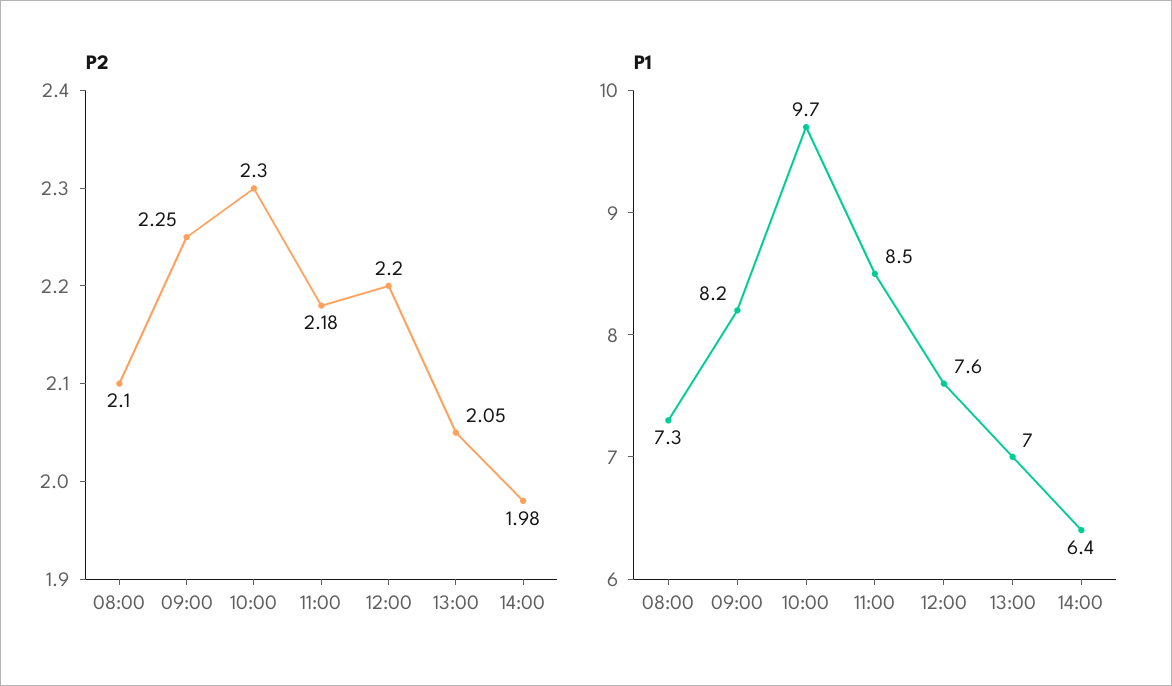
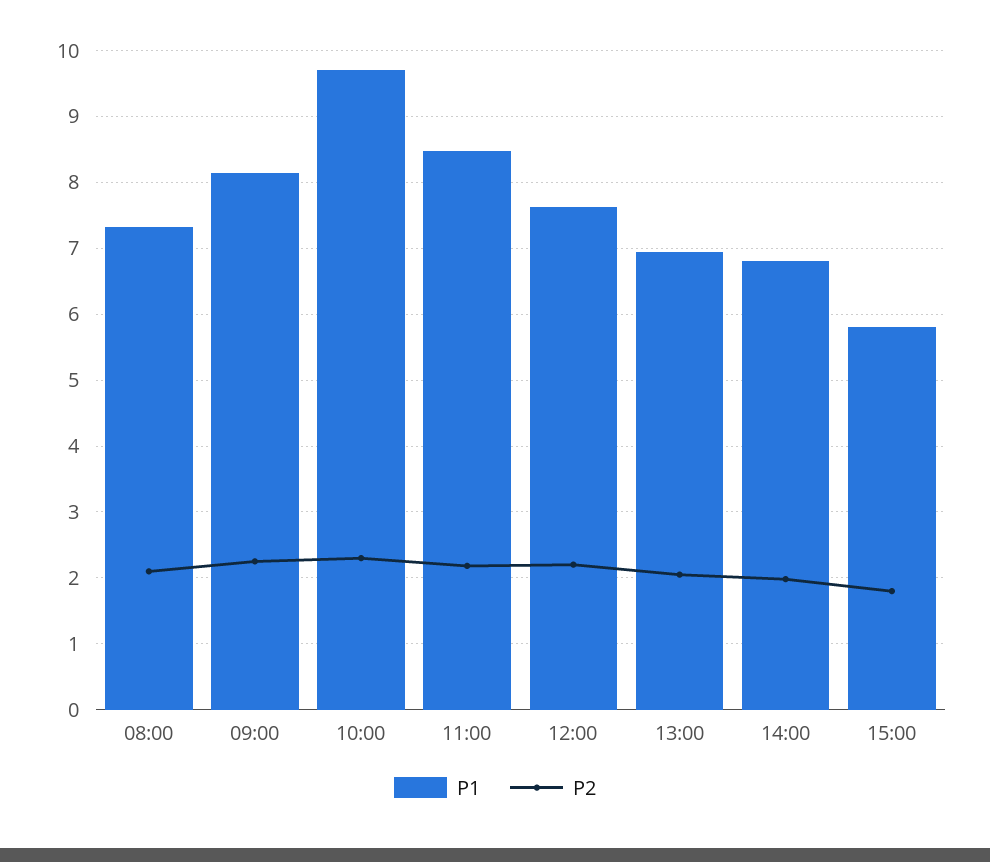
P1, 14:00: 6.4 -> 6.8
P1, 15:00: none -> 5.8
P2, 15:00: none -> 1.8

